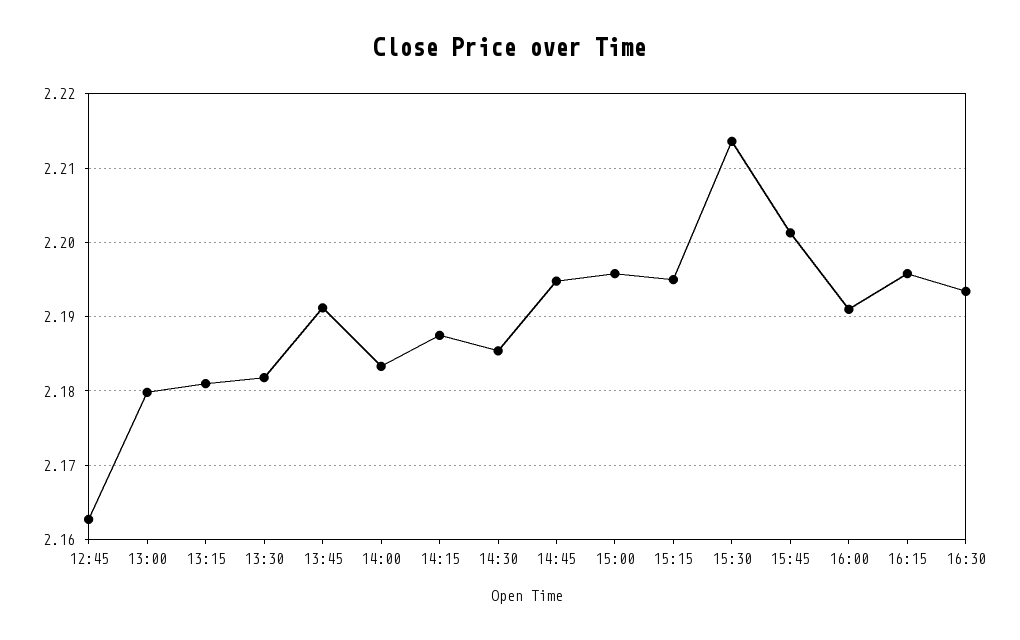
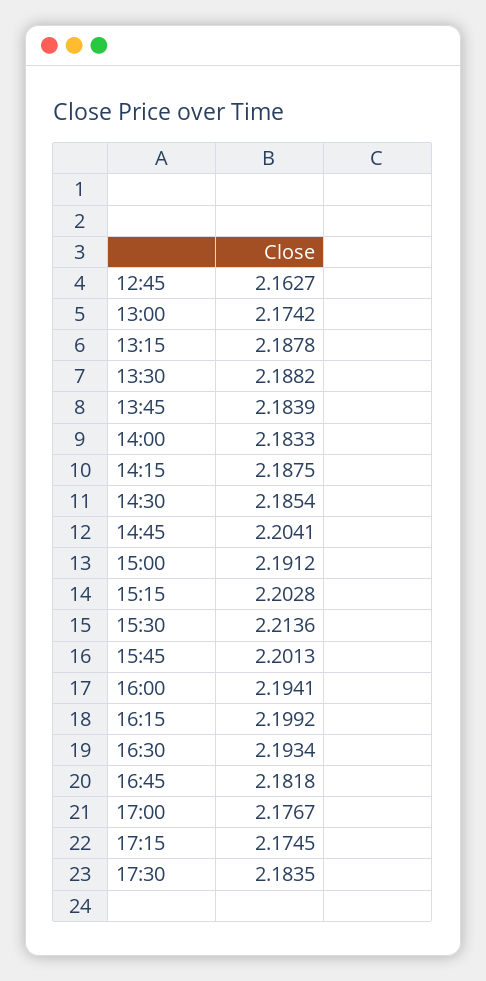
13:00: 2.18 -> 2.1742
13:15: 2.181 -> 2.1878
13:30: 2.182 -> 2.1882
13:45: 2.191 -> 2.1839
14:45: 2.195 -> 2.2041
15:00: 2.196 -> 2.1912
15:15: 2.195 -> 2.2028
16:00: 2.191 -> 2.1941
16:15: 2.196 -> 2.1992
16:45: none -> 2.1818
17:00: none -> 2.1767
17:15: none -> 2.1745
17:30: none -> 2.1835

